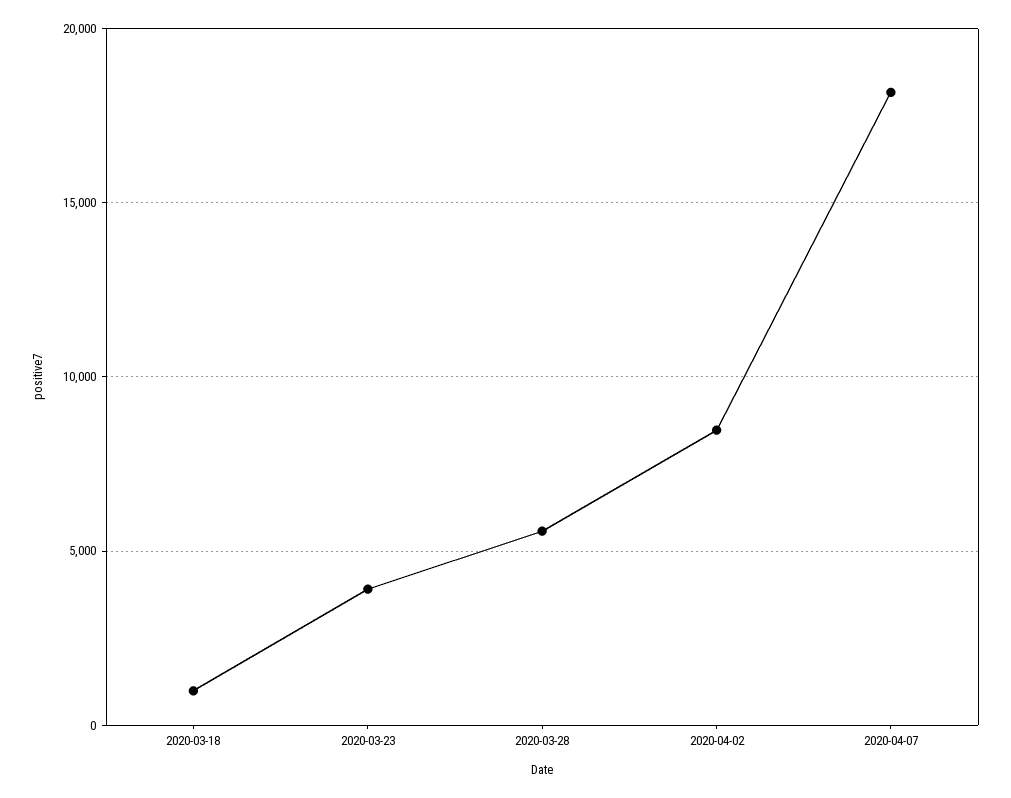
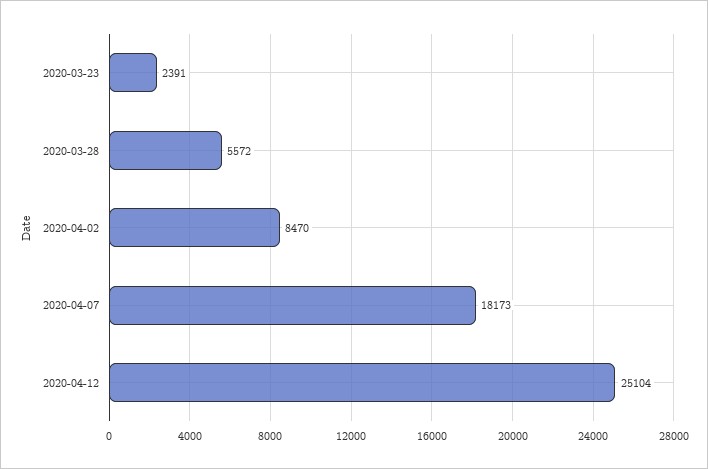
2020-03-18: 1000 -> none
2020-03-23: 4000 -> 2391
2020-04-12: none -> 25104

